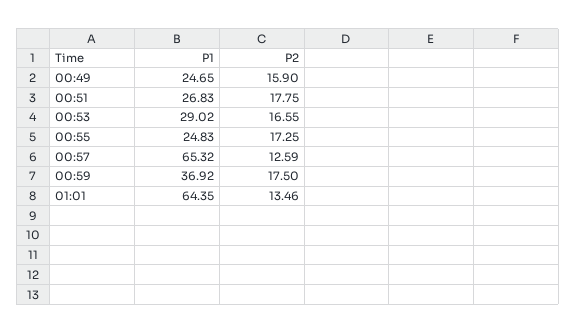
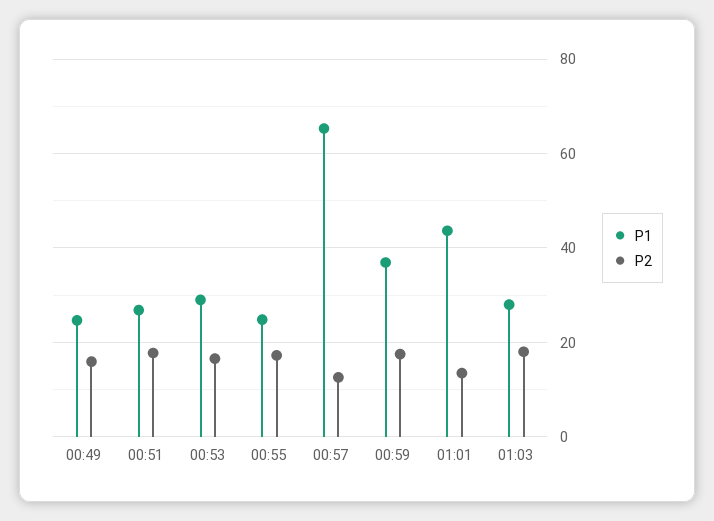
P1, 01:01: 64.35 -> 44
P1, 01:03: none -> 28
P2, 01:03: none -> 18

